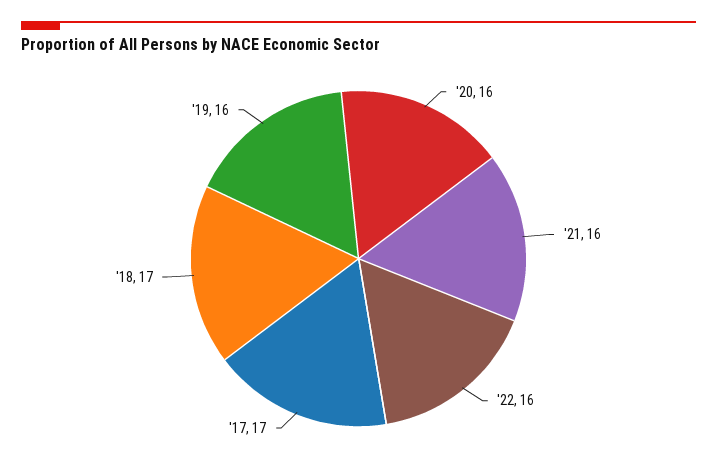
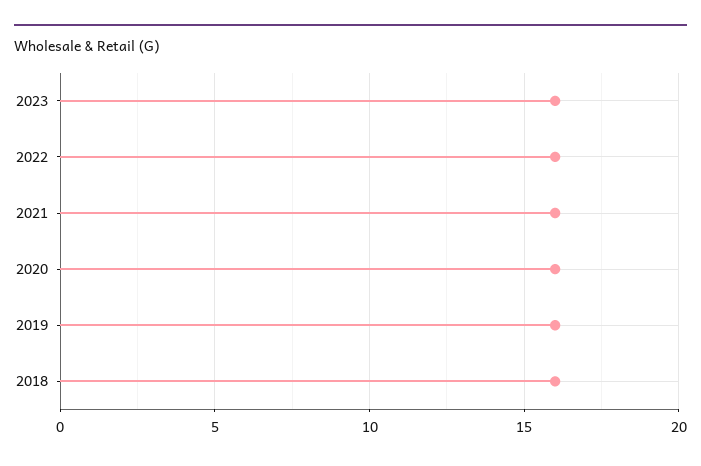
'17: 17 -> none
'18: 17 -> 16
2023: none -> 16

